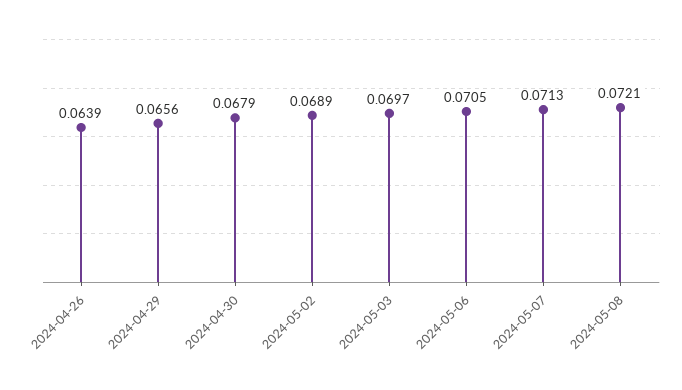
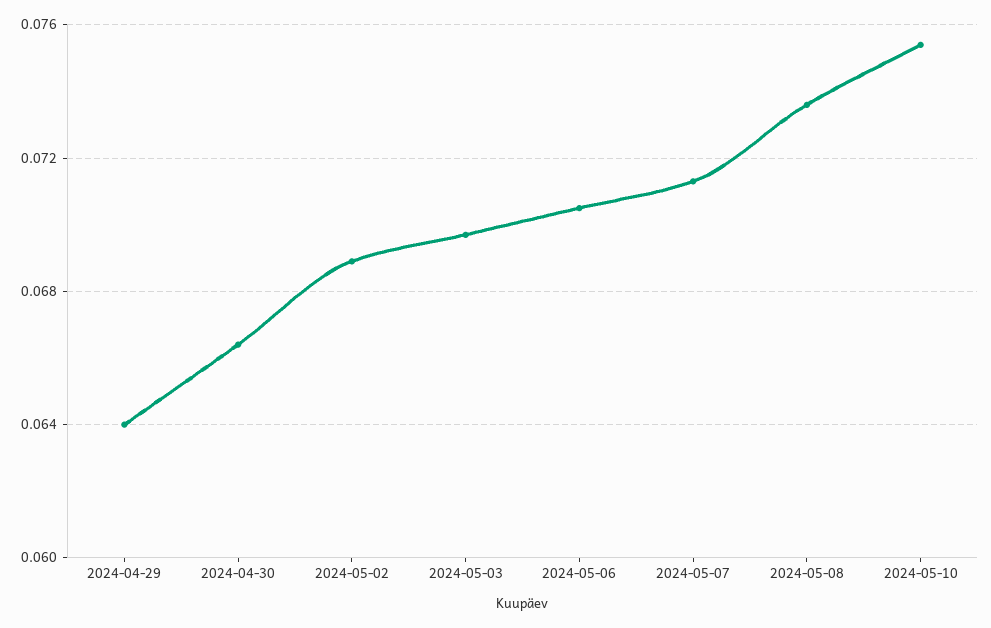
2024-04-26: 0.0639 -> none
2024-04-29: 0.0656 -> 0.064
2024-04-30: 0.0679 -> 0.0665
2024-05-08: 0.0721 -> 0.0735
2024-05-10: none -> 0.0755

